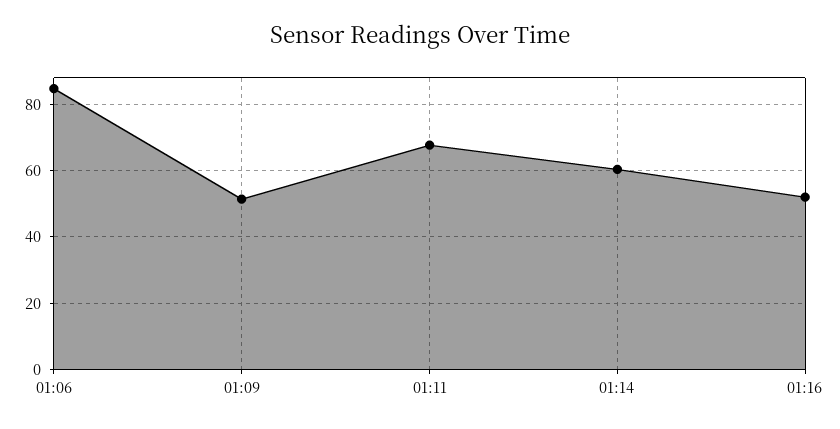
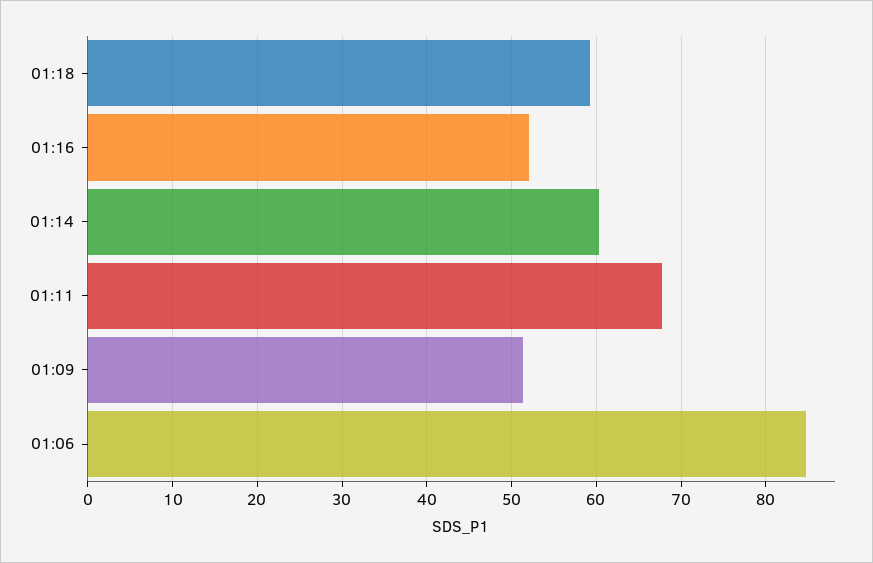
01:18: none -> 59

